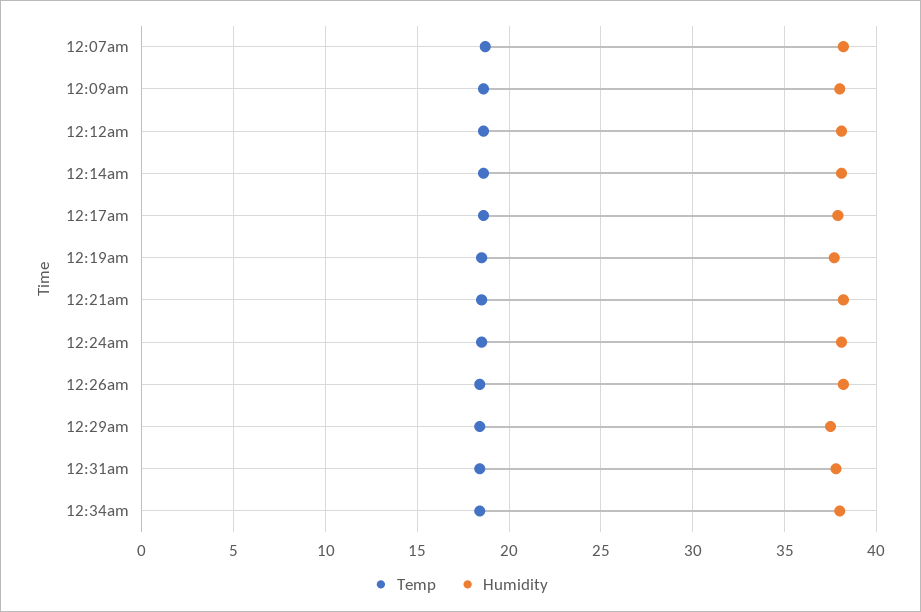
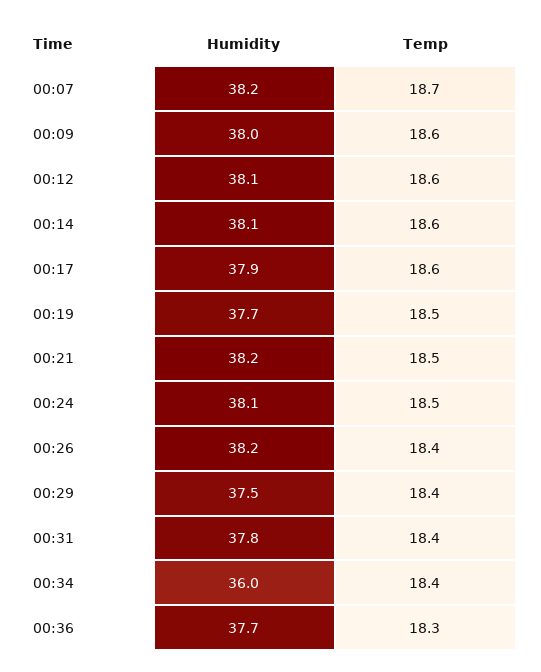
Humidity, 12:34am: 38 -> 36
Humidity, 00:36: none -> 37.7
Temp, 00:36: none -> 18.3

